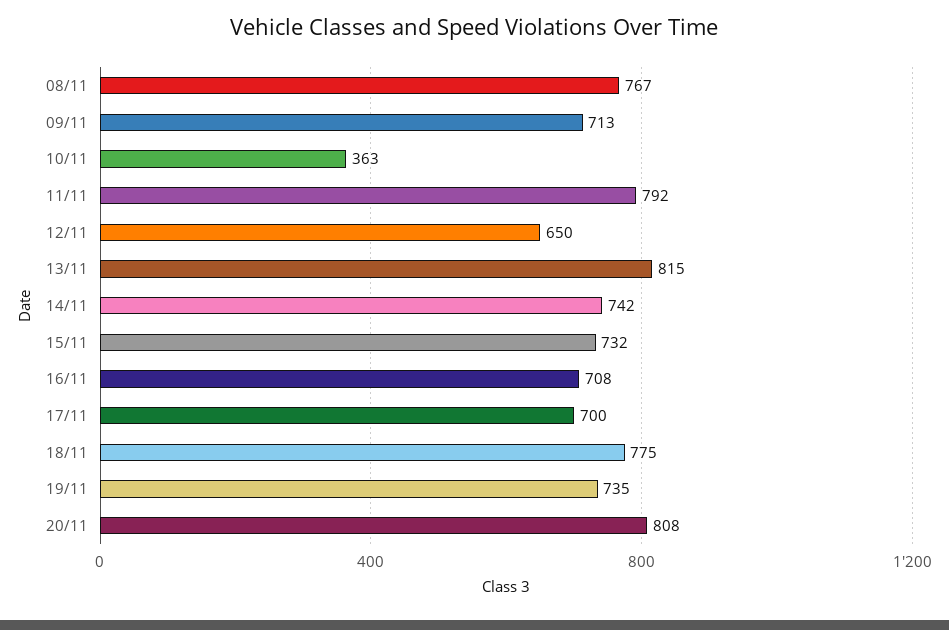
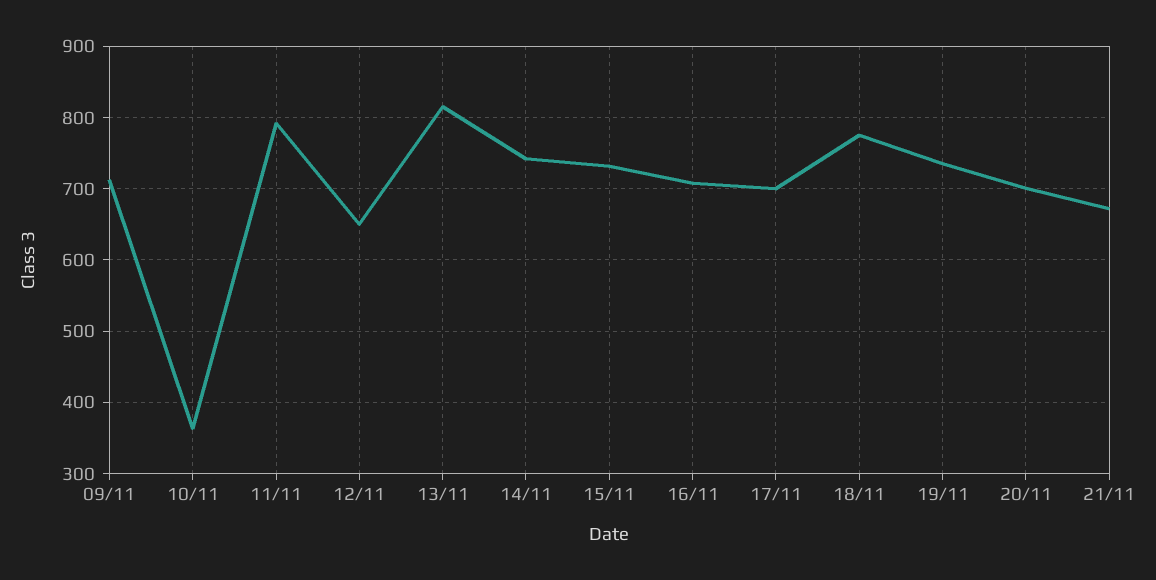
08/11: 767 -> none
20/11: 808 -> 700
21/11: none -> 670

